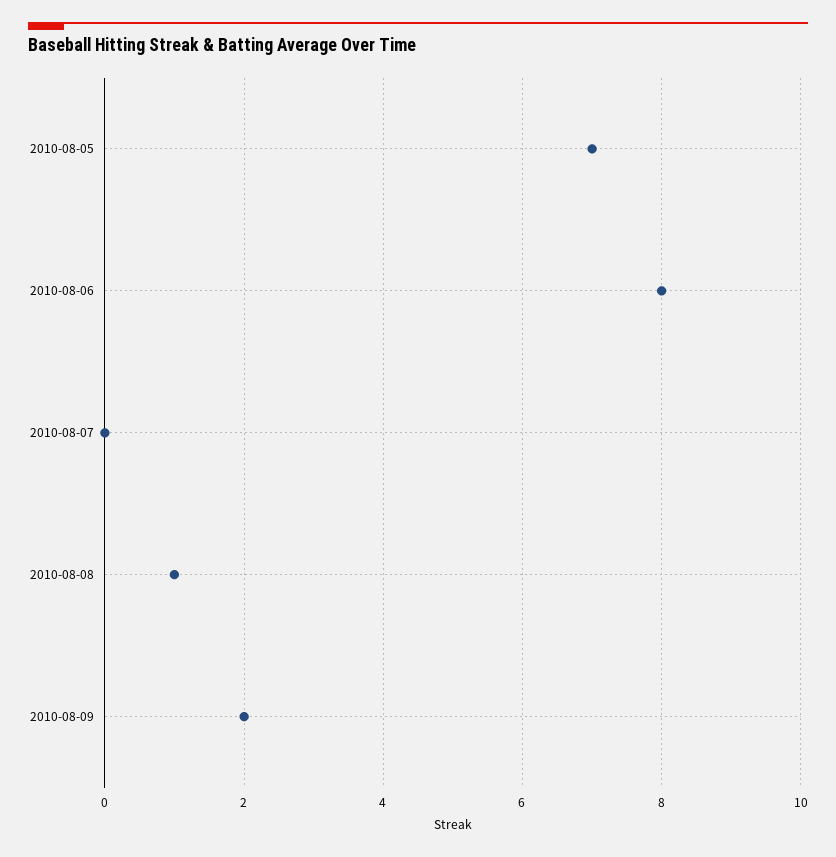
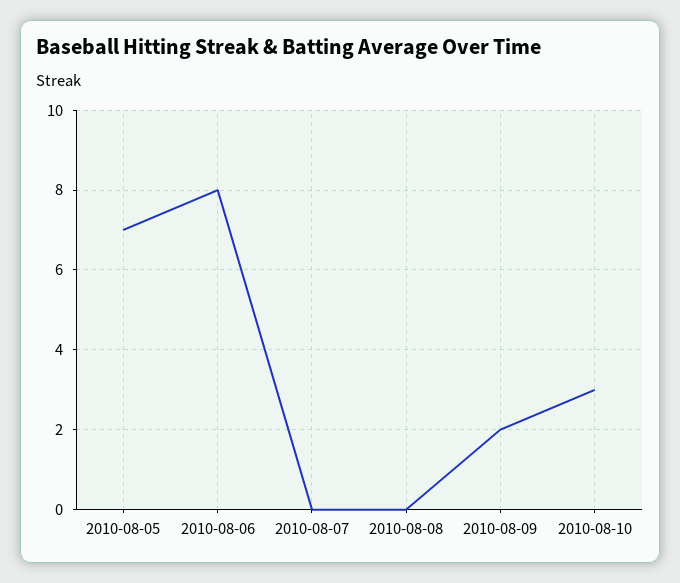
2010-08-08: 1 -> 0
2010-08-10: none -> 3

